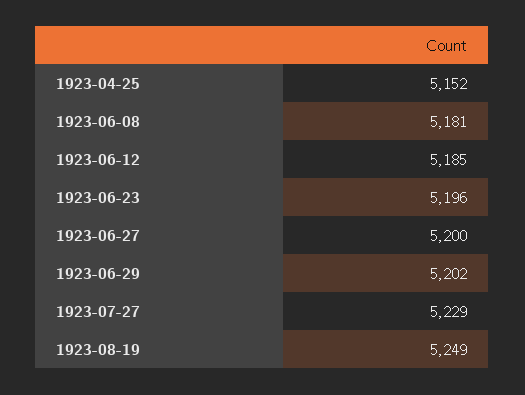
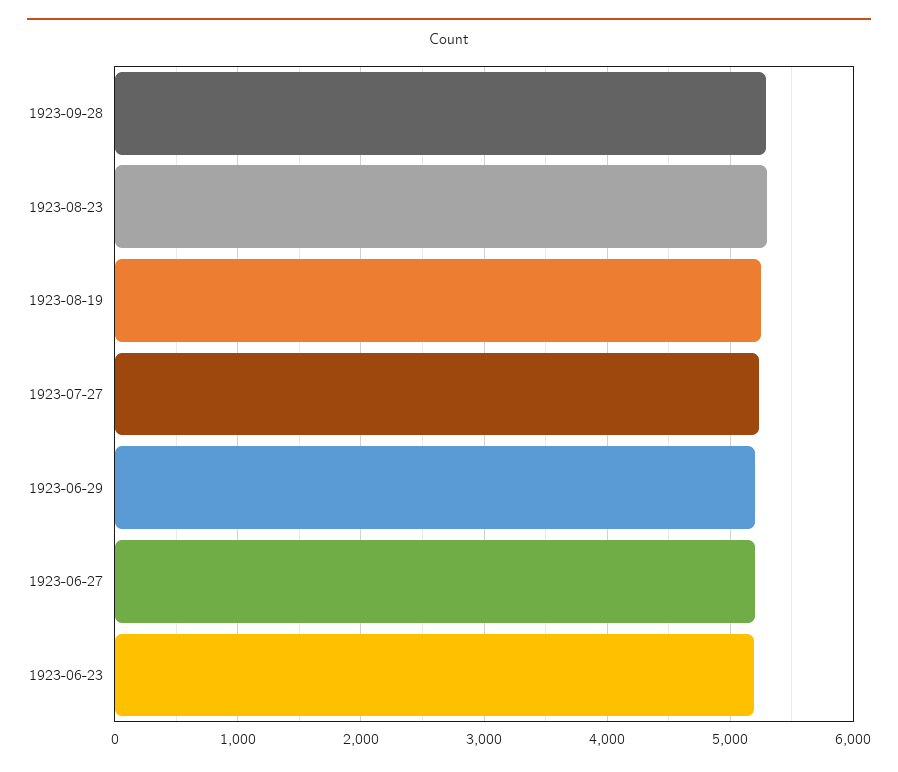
1923-04-25: 5152 -> none
1923-06-08: 5181 -> none
1923-06-12: 5185 -> none
1923-09-28: none -> 5300
1923-08-23: none -> 5300

